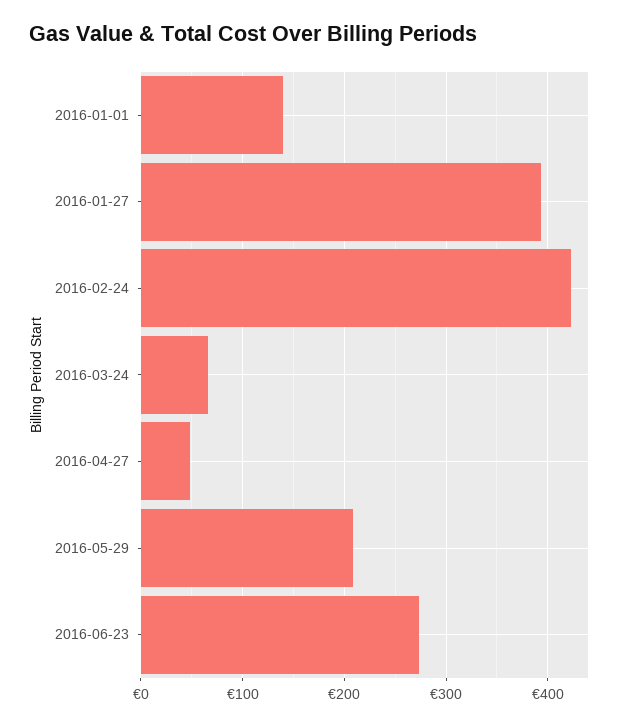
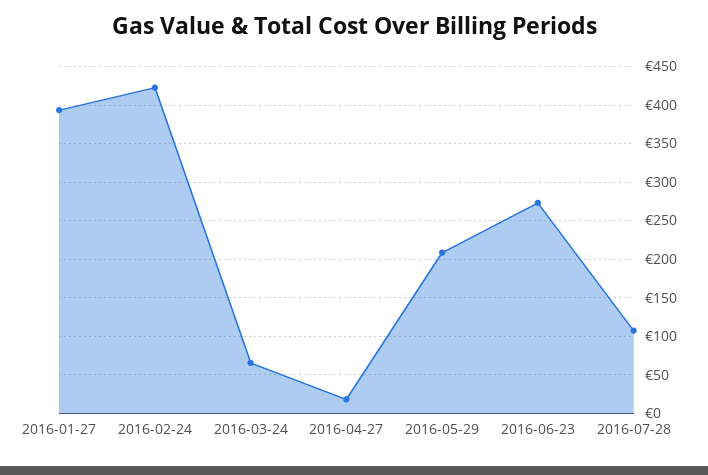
2016-01-01: 140 -> none
2016-04-27: 50 -> 20
2016-07-28: none -> 110

